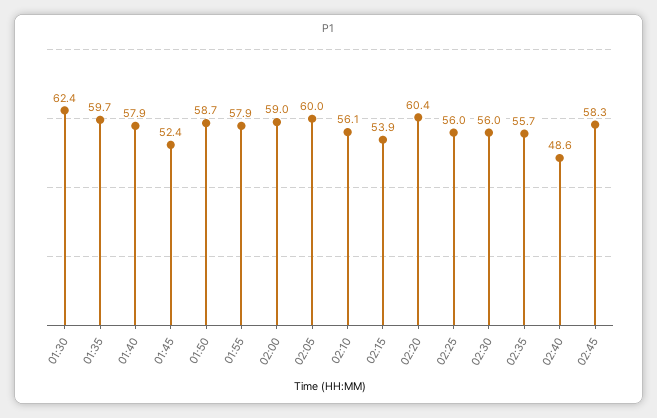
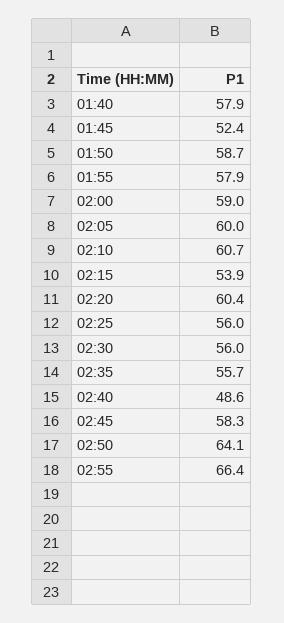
01:30: 62.4 -> none
01:35: 59.7 -> none
02:10: 56.1 -> 60.7
02:50: none -> 64.1
02:55: none -> 66.4

